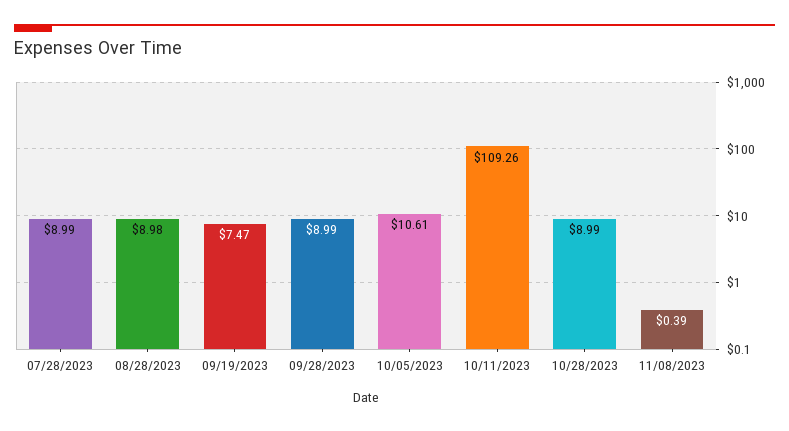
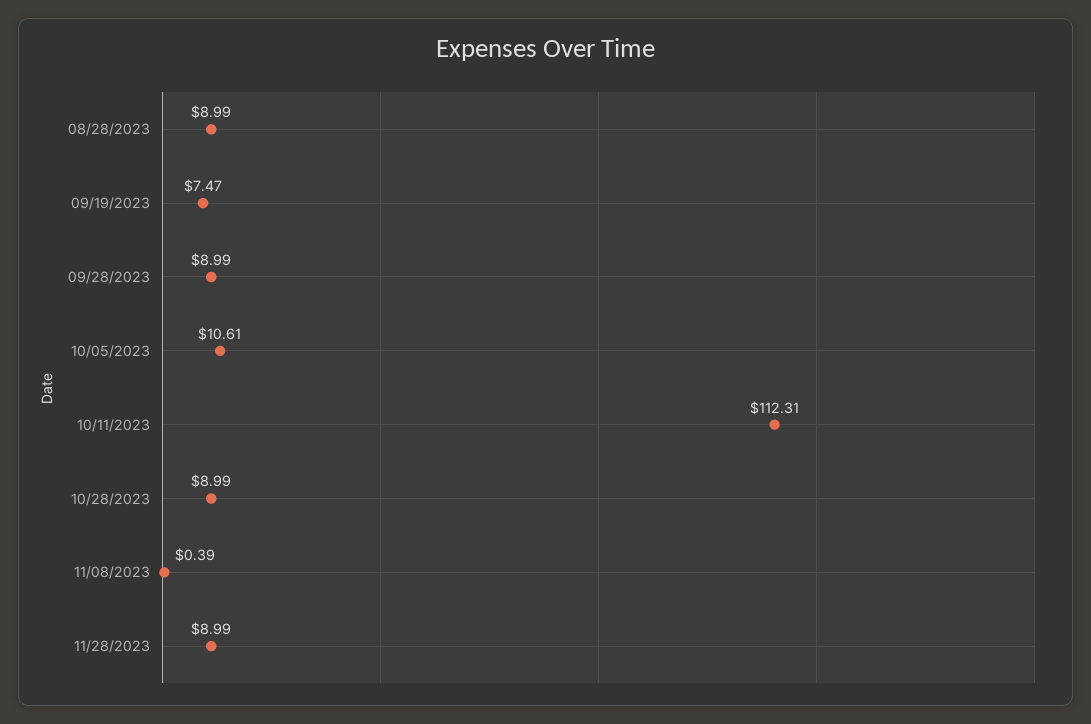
07/28/2023: 8.99 -> none
08/28/2023: 8.98 -> 8.99
10/11/2023: 109.26 -> 112.31
11/28/2023: none -> 8.99

